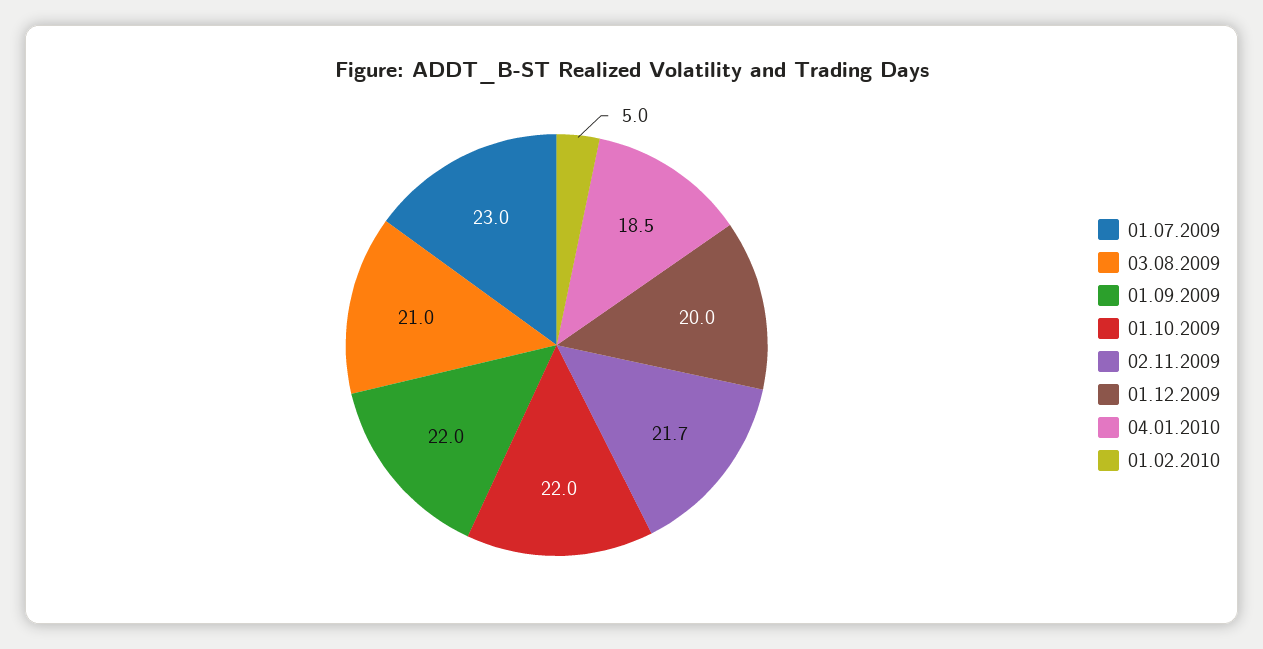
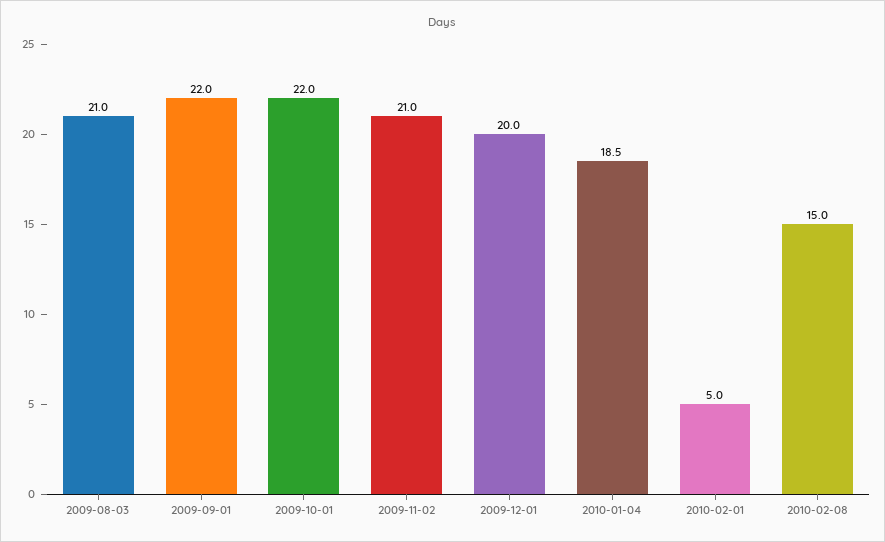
01.07.2009: 23 -> none
02.11.2009: 21.7 -> 21
2010-02-08: none -> 15

